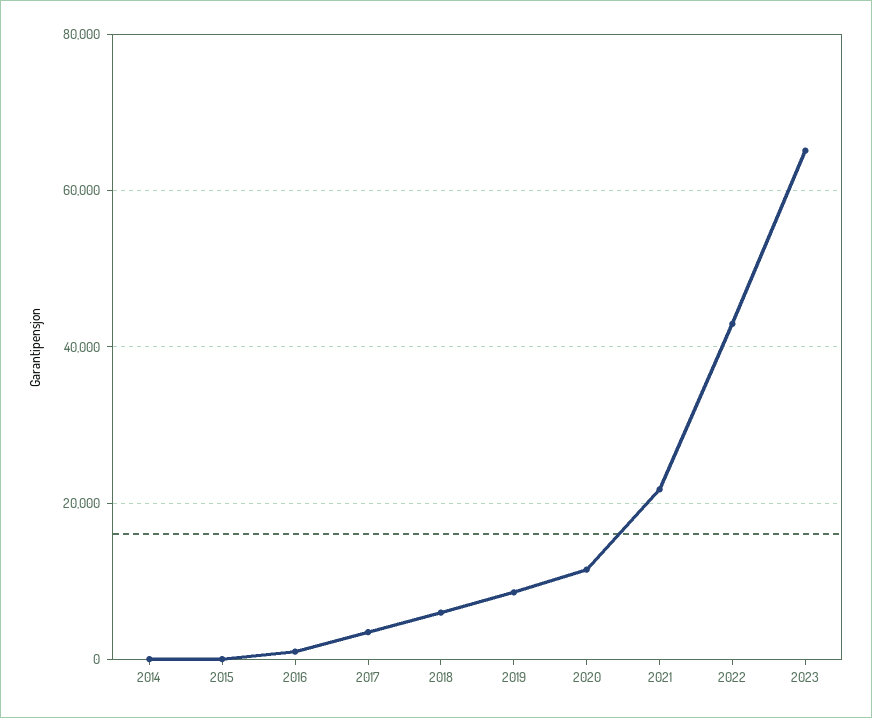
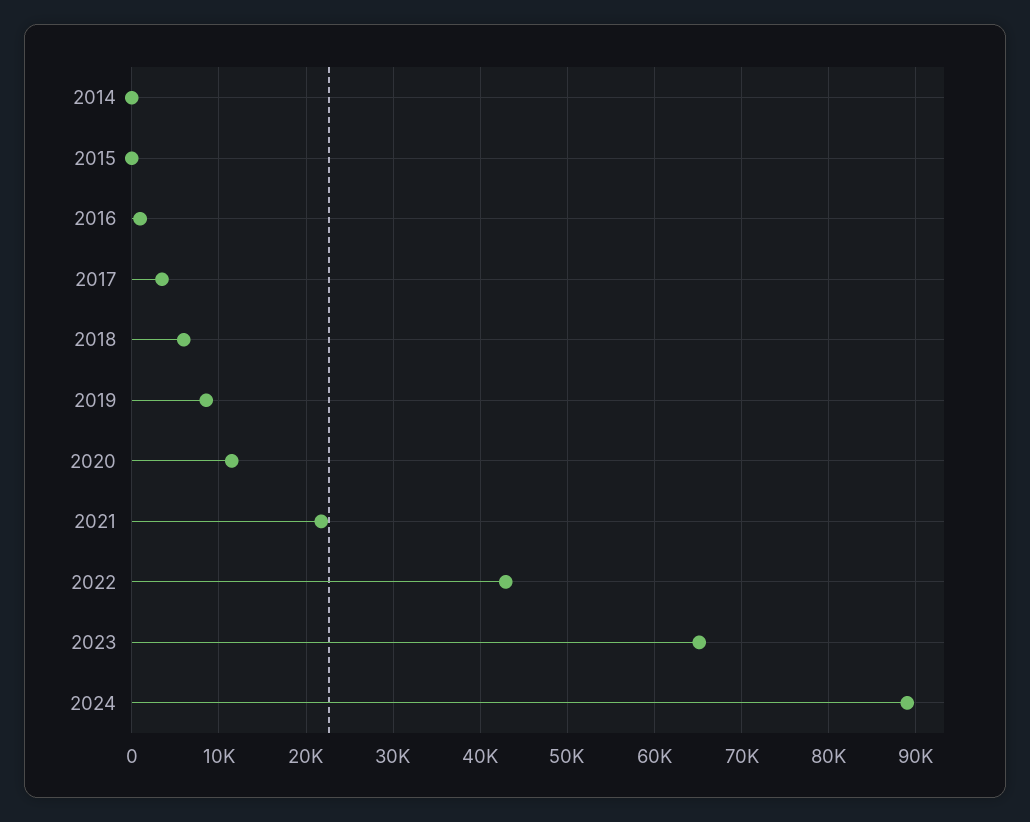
2024: none -> 89000

